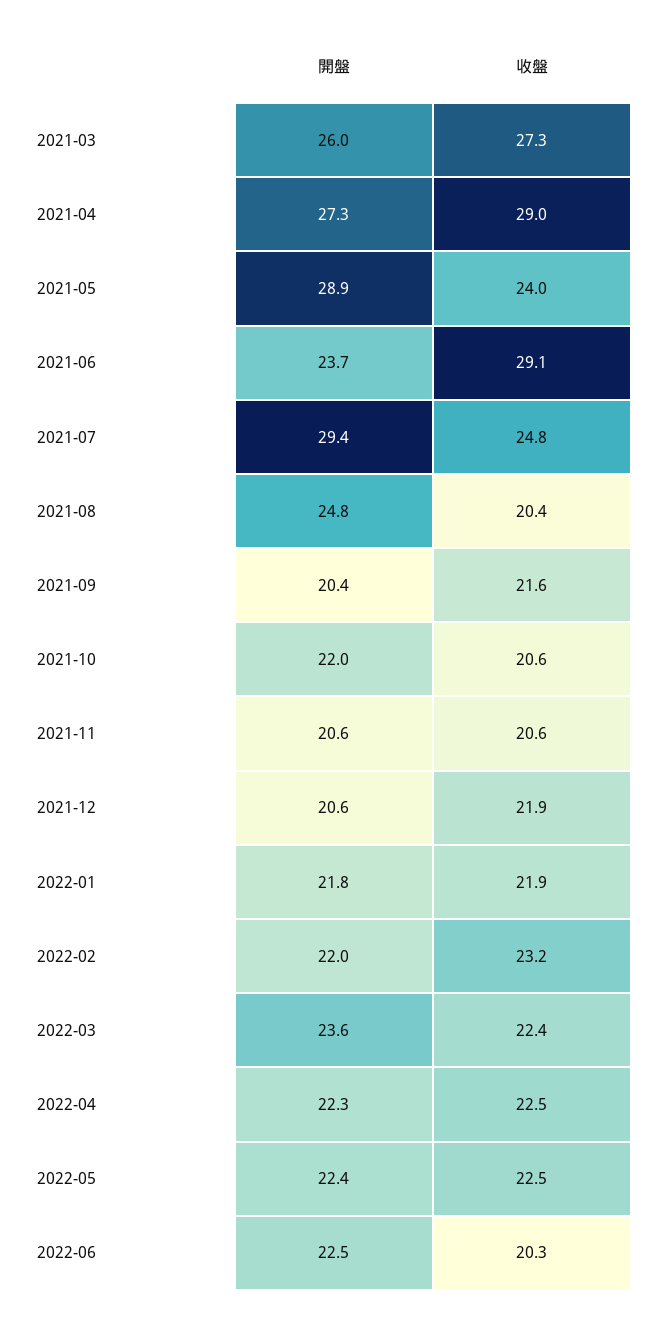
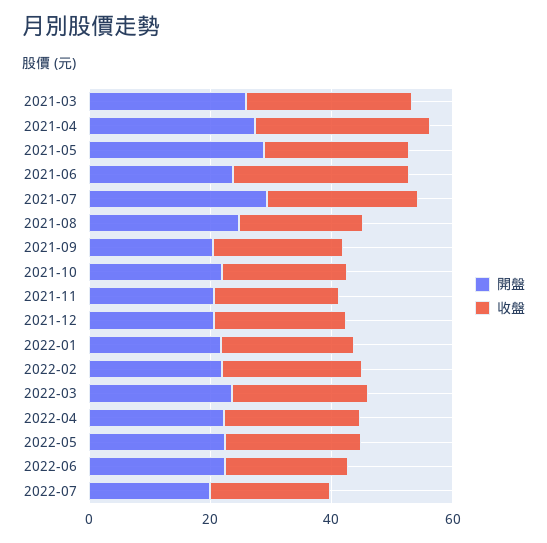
開盤, 2022-07: none -> 20
收盤, 2022-07: none -> 20

